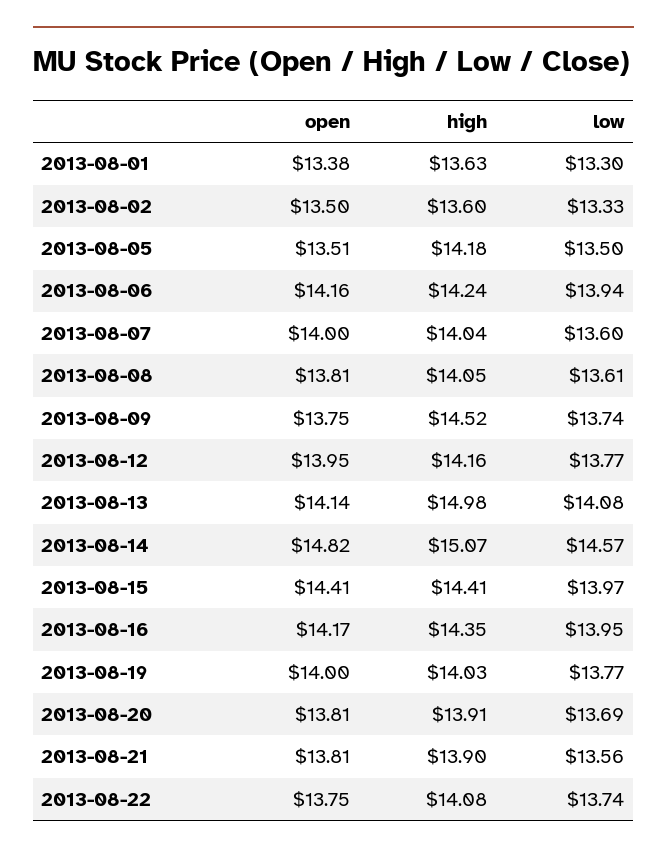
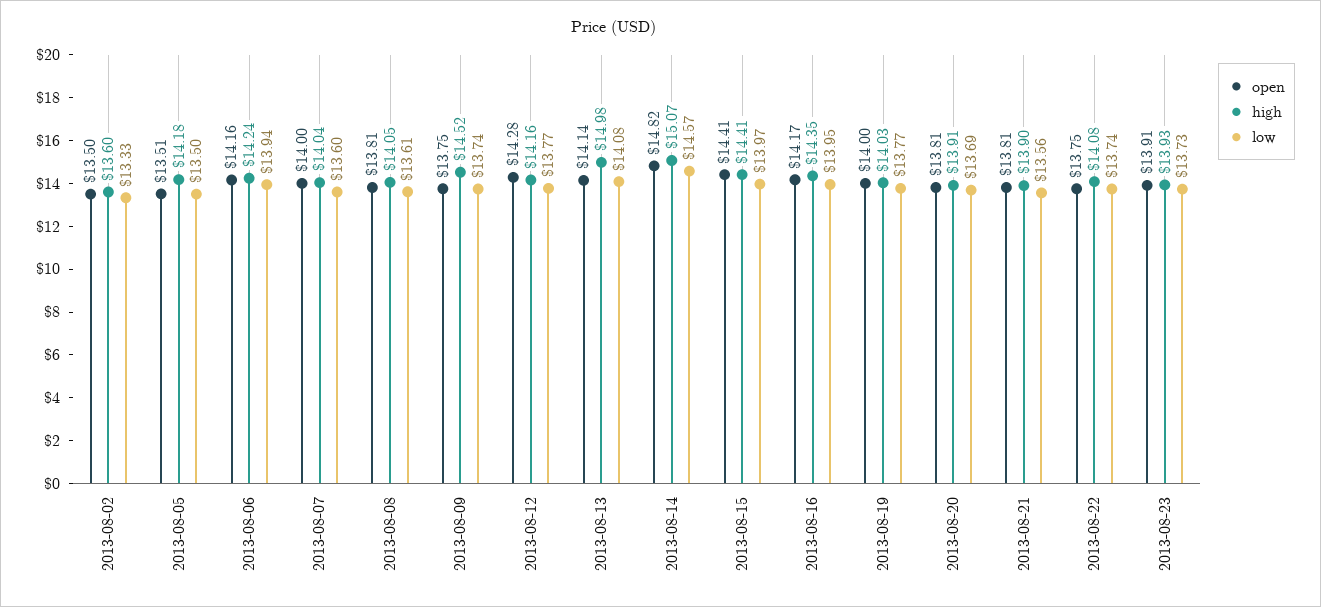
open, 2013-08-01: 13.38 -> none
high, 2013-08-01: 13.63 -> none
low, 2013-08-01: 13.3 -> none
open, 2013-08-12: 13.95 -> 14.28
open, 2013-08-23: none -> 13.91
high, 2013-08-23: none -> 13.93
low, 2013-08-23: none -> 13.73

